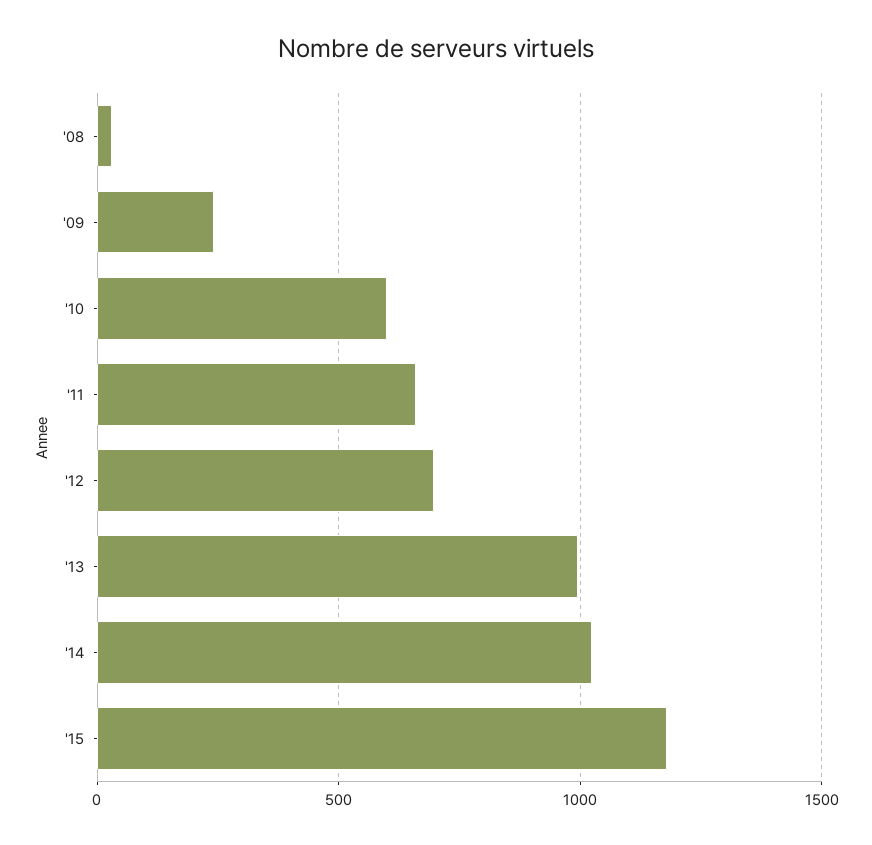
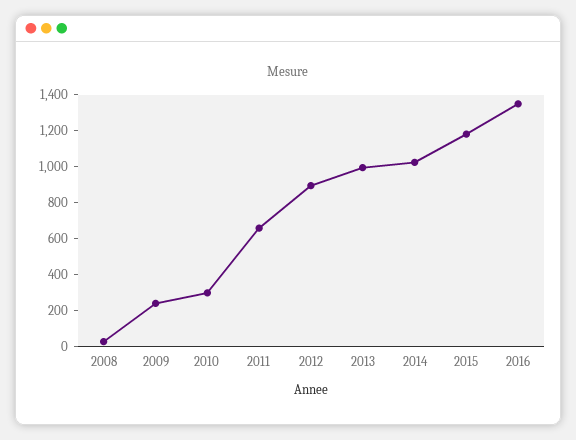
'10: 600 -> 300
'12: 700 -> 900
2016: none -> 1350

